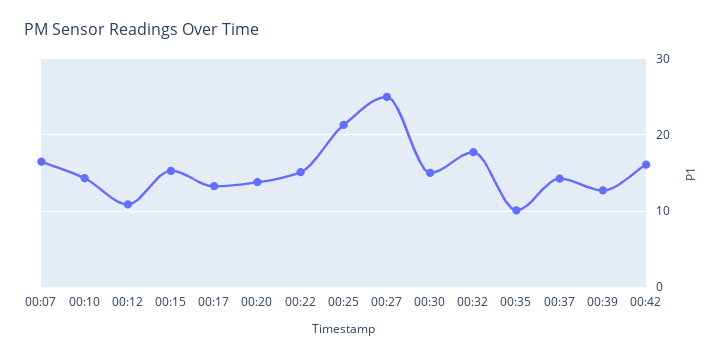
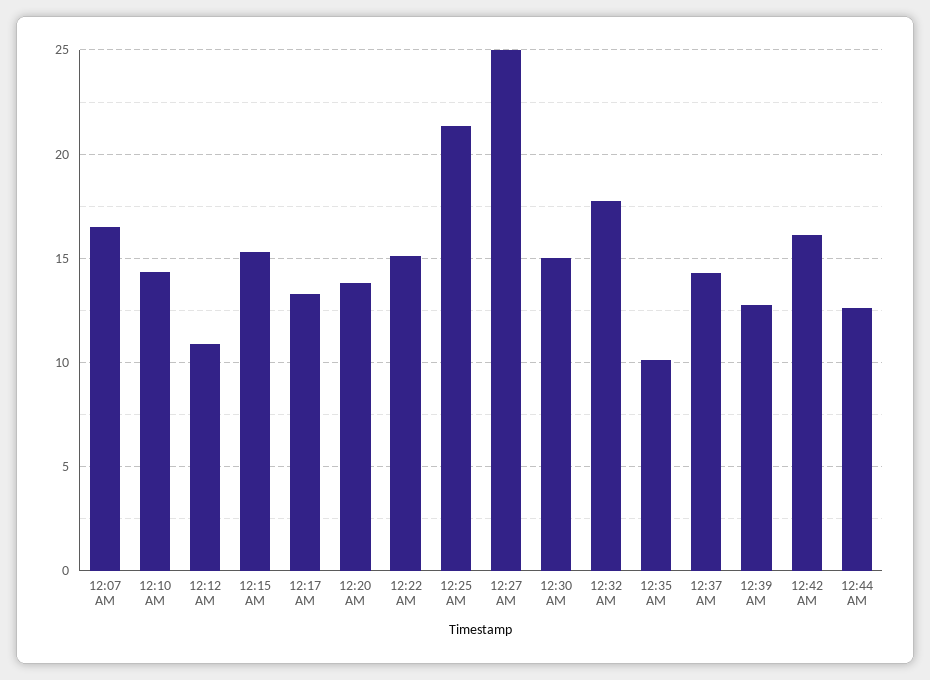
12:44 AM: none -> 12.5

